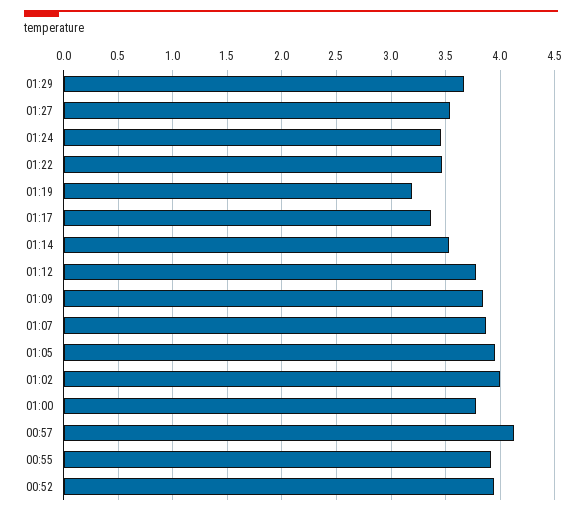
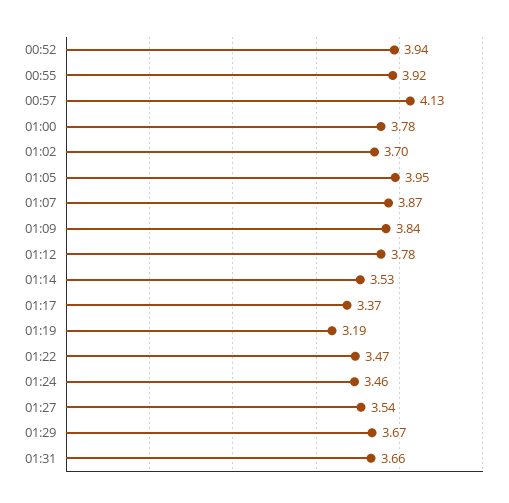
01:02: 4 -> 3.7
01:31: none -> 3.66

